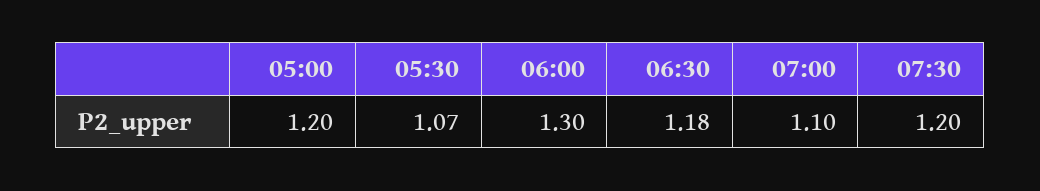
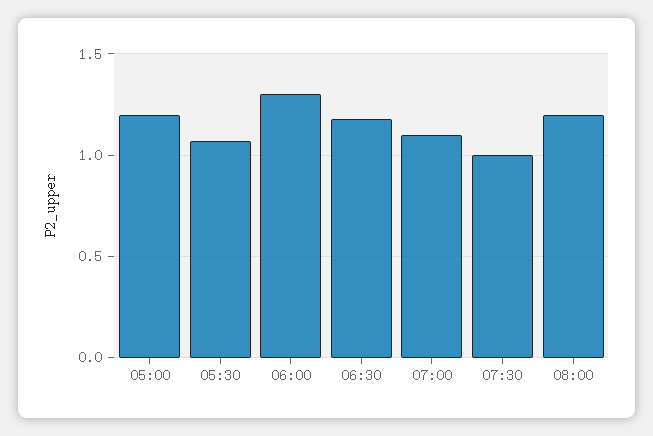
07:30: 1.2 -> 1
08:00: none -> 1.2

